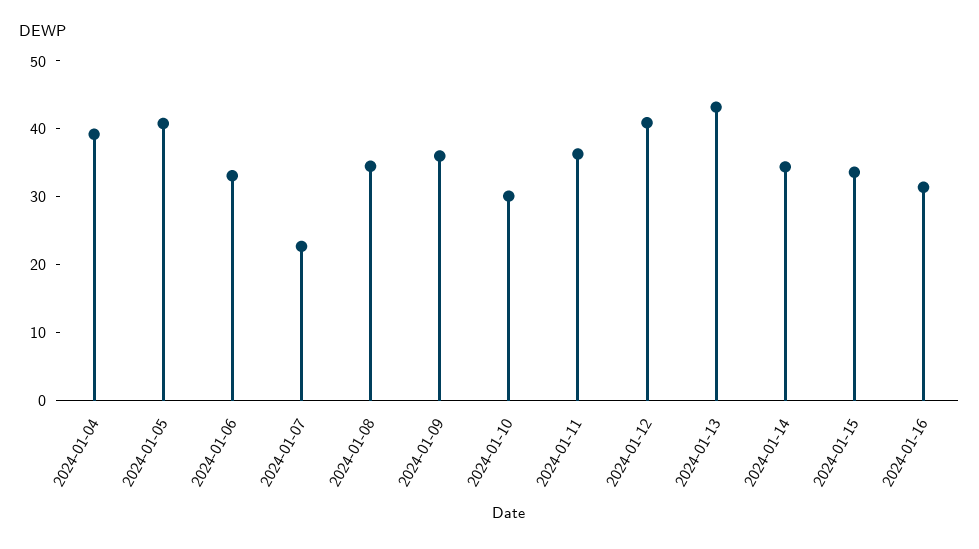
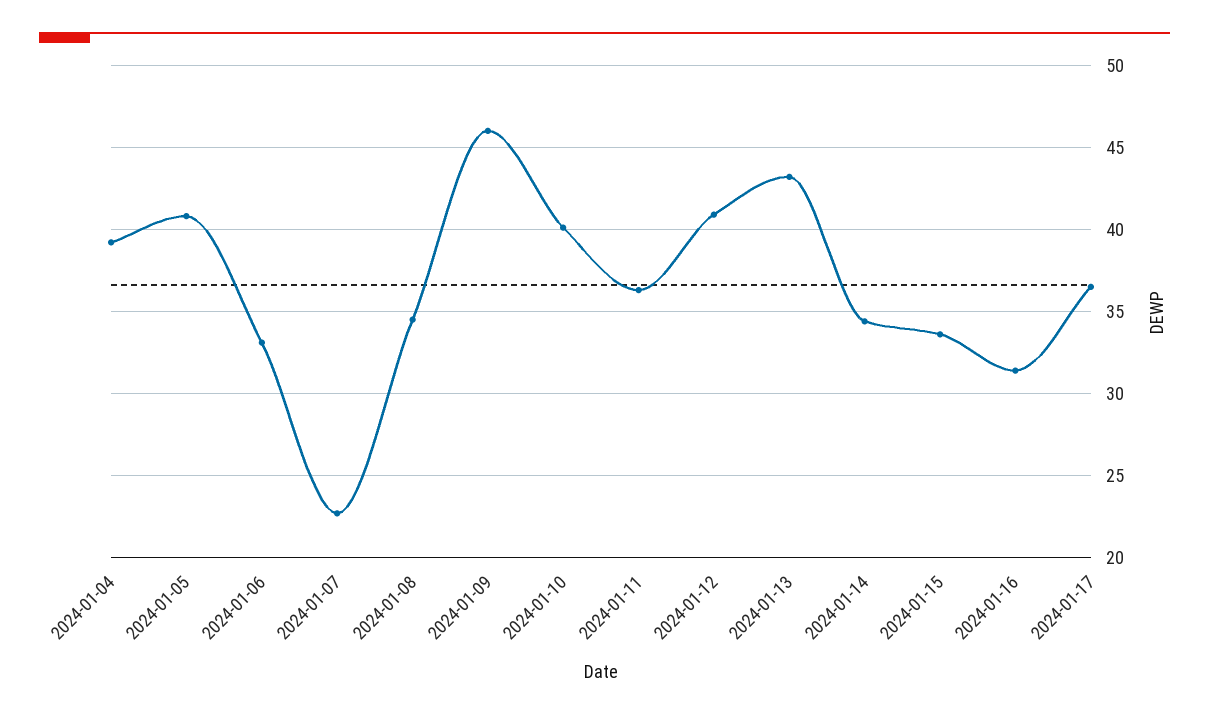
2024-01-09: 36 -> 46
2024-01-10: 30 -> 40
2024-01-17: none -> 36.5

